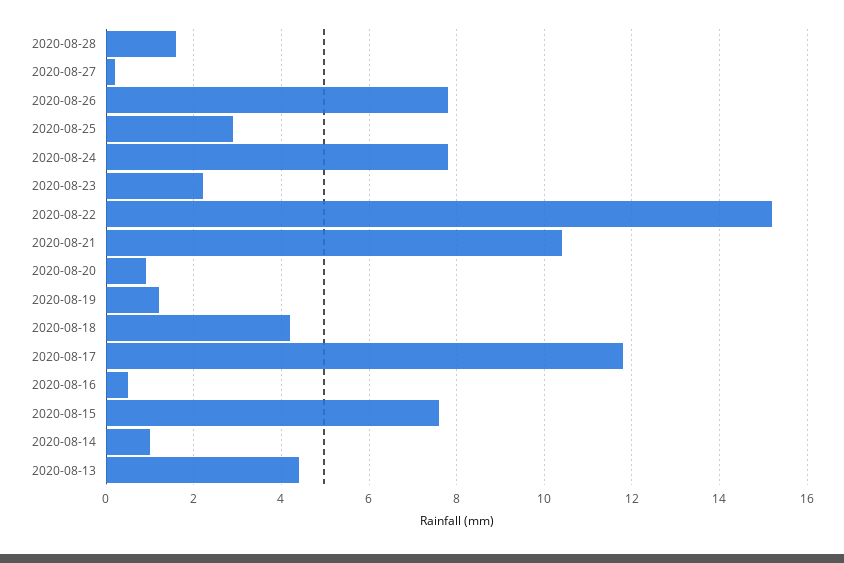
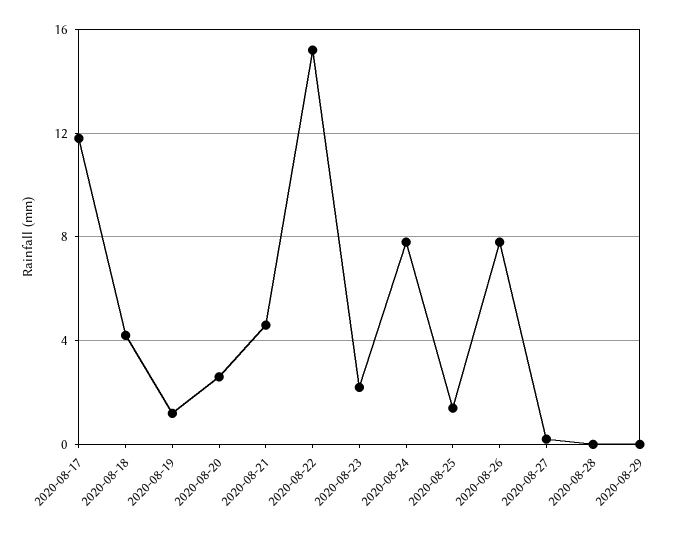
2020-08-28: 1.5 -> 0
2020-08-25: 3 -> 1.5
2020-08-21: 10.5 -> 4.5
2020-08-20: 1 -> 2.5
2020-08-16: 0.5 -> none
2020-08-15: 7.5 -> none
2020-08-14: 1 -> none
2020-08-13: 4.5 -> none
2020-08-29: none -> 0

